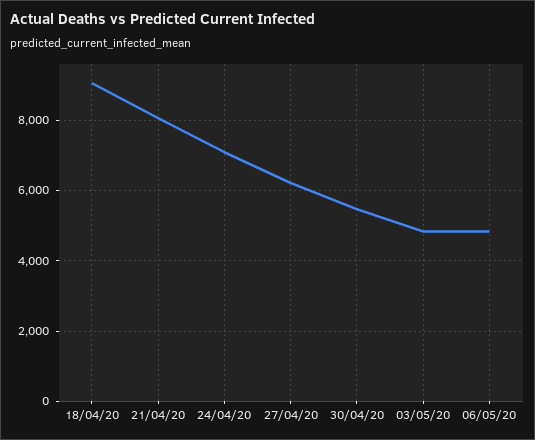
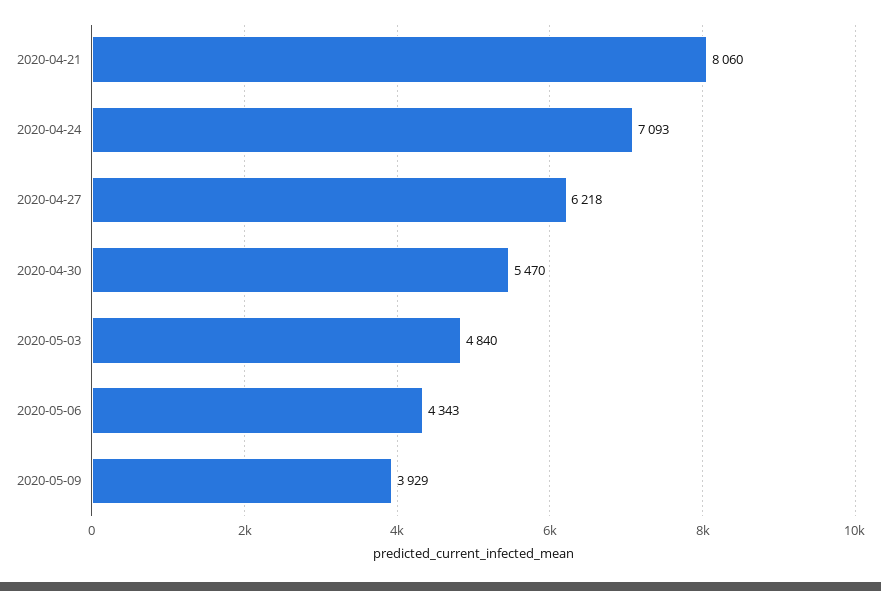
18/04/20: 9000 -> none
06/05/20: 4800 -> 4343
2020-05-09: none -> 3929

